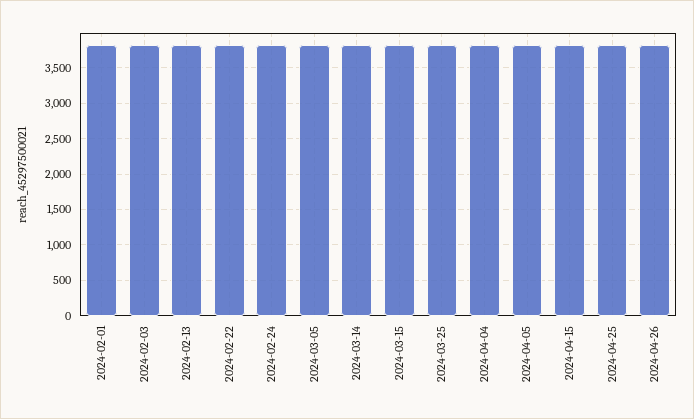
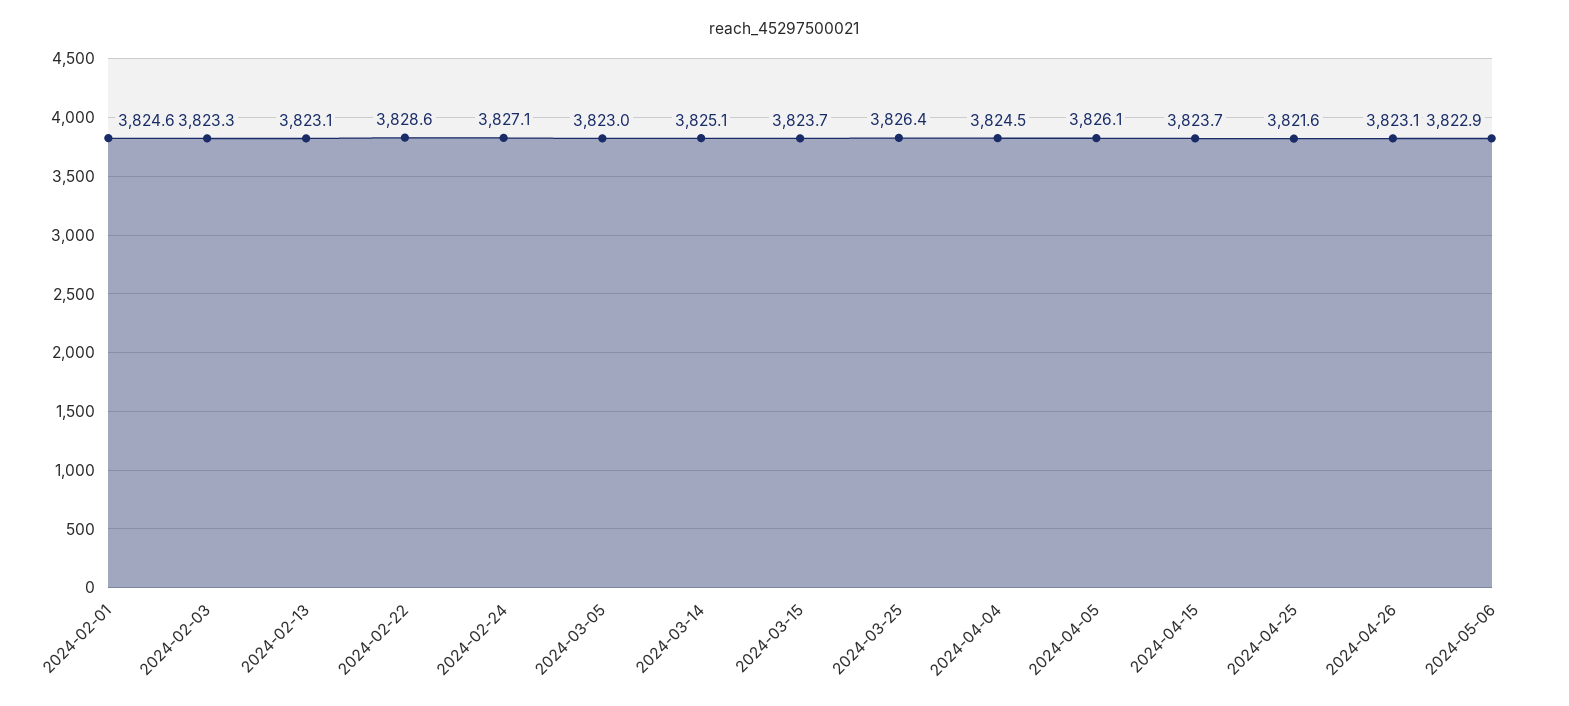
2024-05-06: none -> 3822.9

